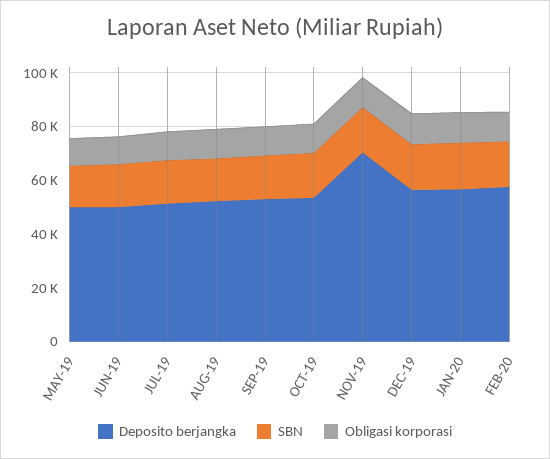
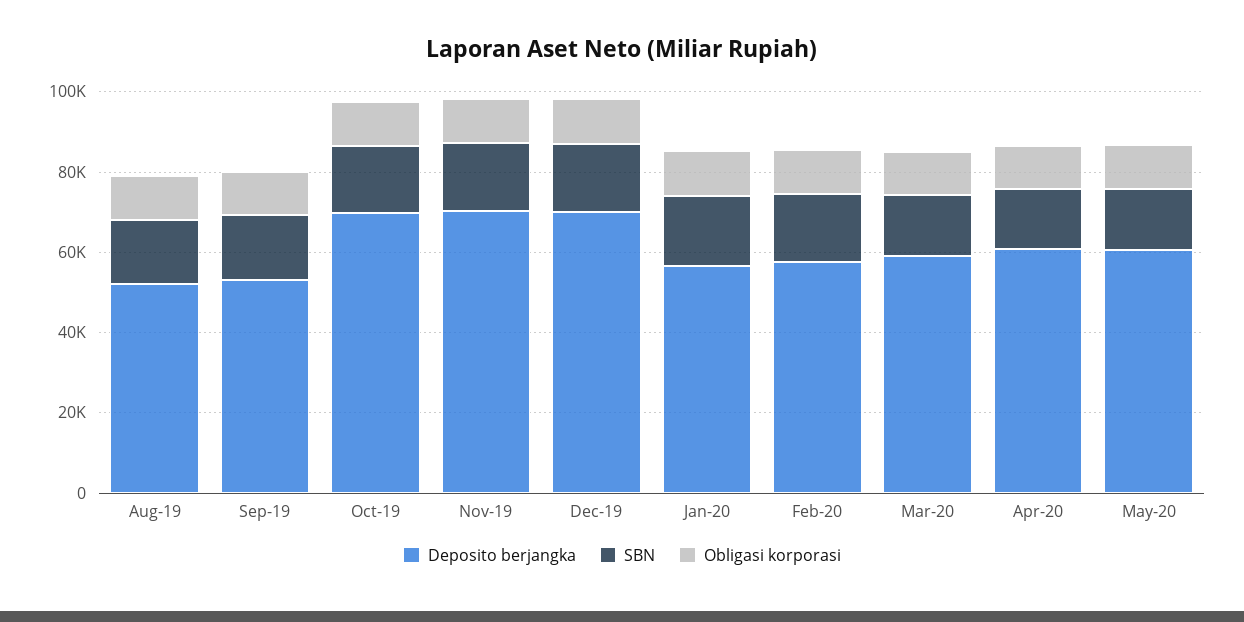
Deposito berjangka, MAY-19: 50000 -> none
SBN, MAY-19: 15000 -> none
Obligasi korporasi, MAY-19: 10000 -> none
Deposito berjangka, JUN-19: 50000 -> none
SBN, JUN-19: 15000 -> none
Obligasi korporasi, JUN-19: 10000 -> none
Deposito berjangka, JUL-19: 50000 -> none
SBN, JUL-19: 15000 -> none
Obligasi korporasi, JUL-19: 10000 -> none
Deposito berjangka, OCT-19: 55000 -> 70000
Deposito berjangka, DEC-19: 55000 -> 70000
Deposito berjangka, Mar-20: none -> 60000
SBN, Mar-20: none -> 15000
Obligasi korporasi, Mar-20: none -> 10000
Deposito berjangka, Apr-20: none -> 60000
SBN, Apr-20: none -> 15000
Obligasi korporasi, Apr-20: none -> 10000
Deposito berjangka, May-20: none -> 60000
SBN, May-20: none -> 15000
Obligasi korporasi, May-20: none -> 10000

